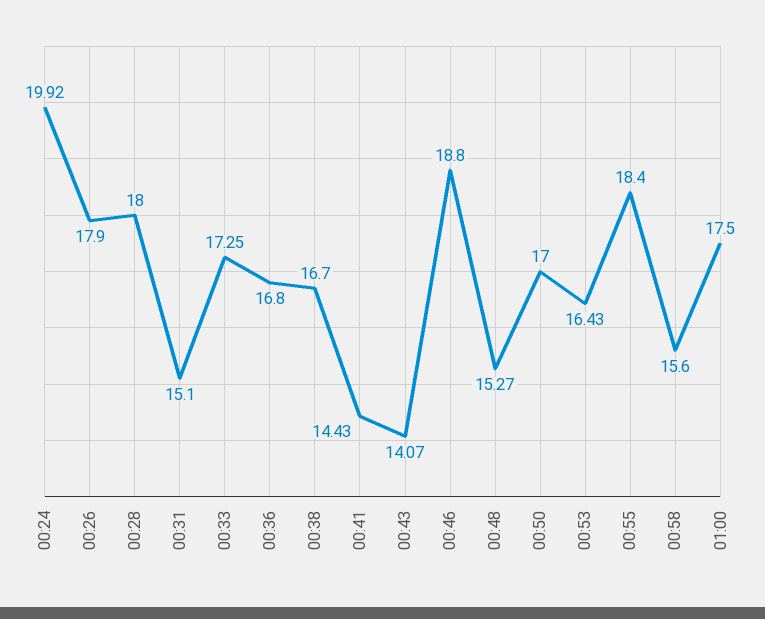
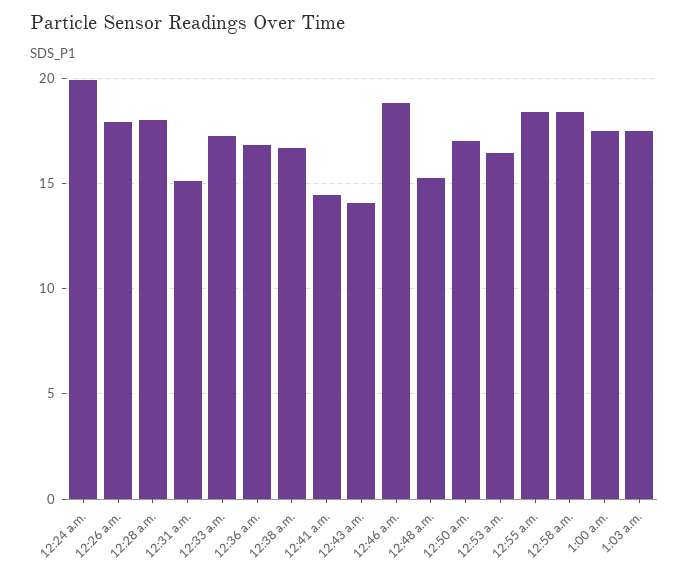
00:58: 15.6 -> 18.5
1:03 a.m.: none -> 17.5

